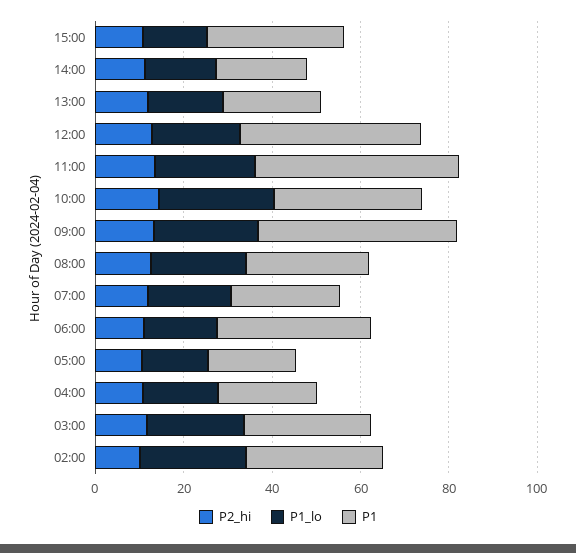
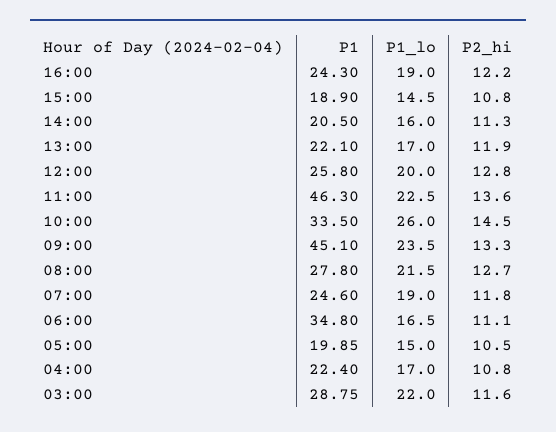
P1, 15:00: 30 -> 18.9
P1, 12:00: 40 -> 25.8
P2_hi, 02:00: 10 -> none
P1_lo, 02:00: 25 -> none
P1, 02:00: 30 -> none
P1, 16:00: none -> 24.3
P1_lo, 16:00: none -> 19
P2_hi, 16:00: none -> 12.2

